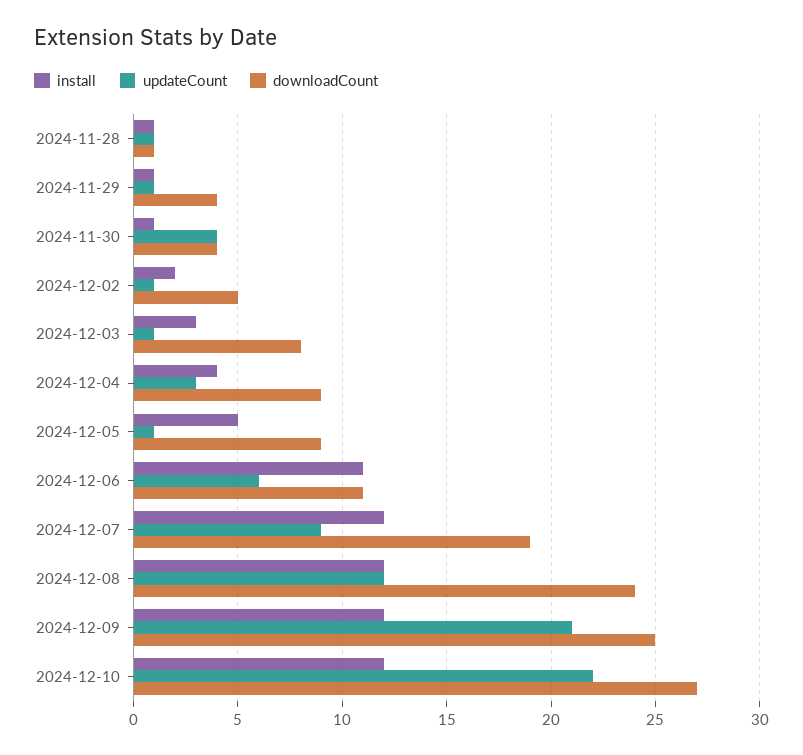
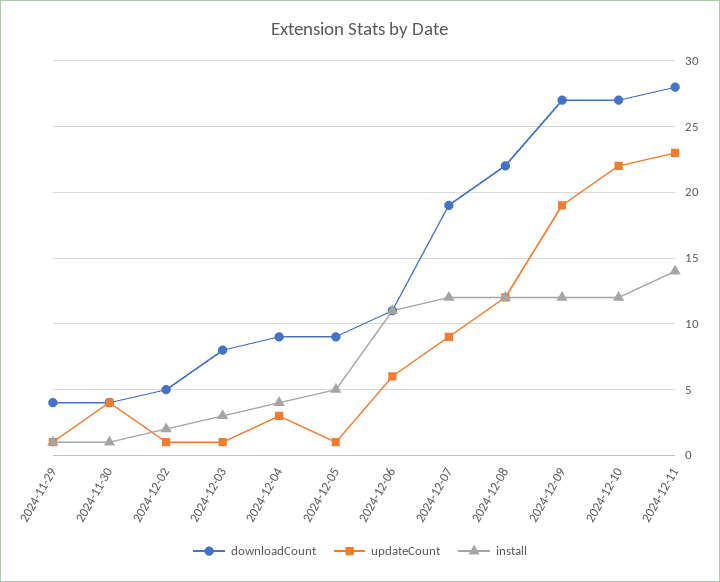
install, 2024-11-28: 1 -> none
updateCount, 2024-11-28: 1 -> none
downloadCount, 2024-11-28: 1 -> none
downloadCount, 2024-12-08: 24 -> 22
updateCount, 2024-12-09: 21 -> 19
downloadCount, 2024-12-09: 25 -> 27
downloadCount, 2024-12-11: none -> 28
updateCount, 2024-12-11: none -> 23
install, 2024-12-11: none -> 14

